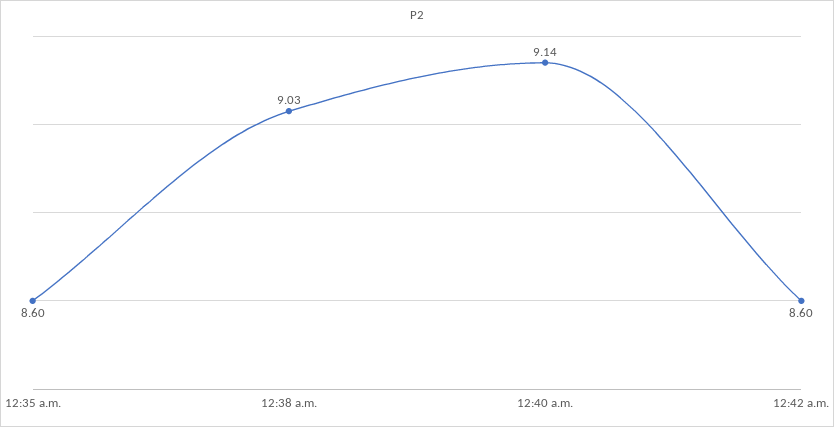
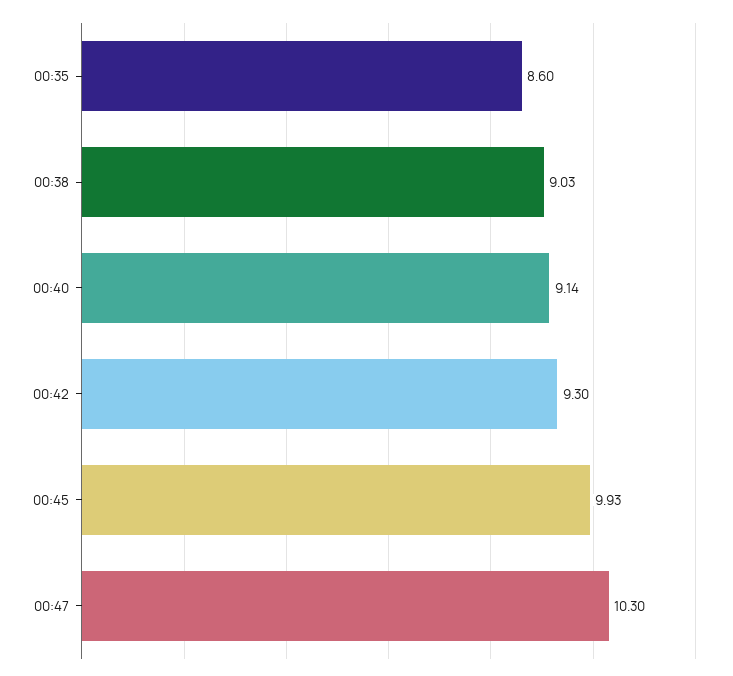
12:42 a.m.: 8.6 -> 9.3
00:45: none -> 9.93
00:47: none -> 10.3

